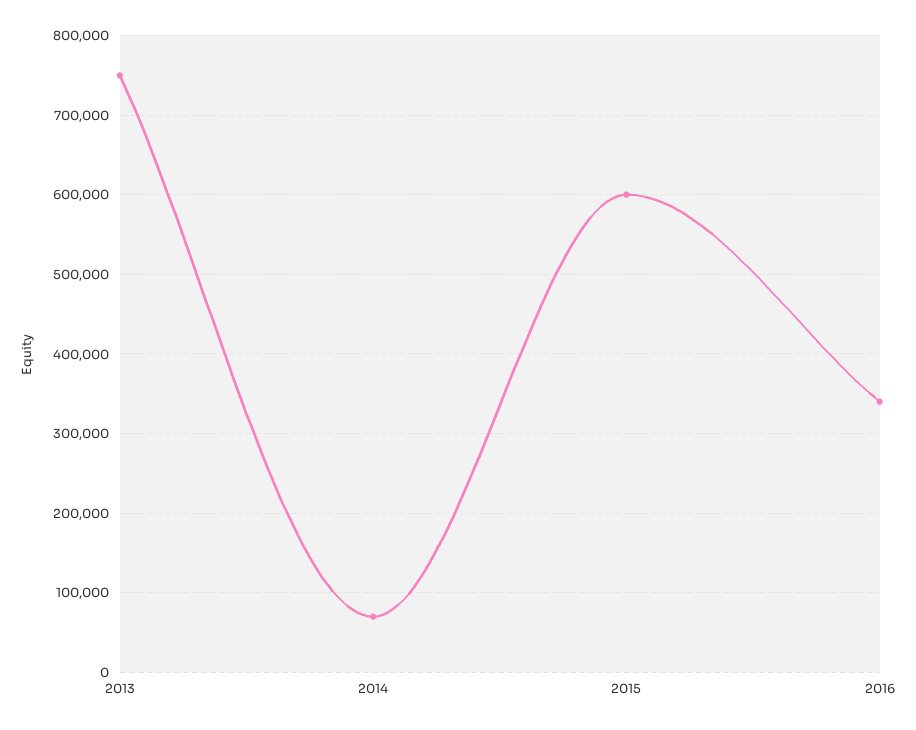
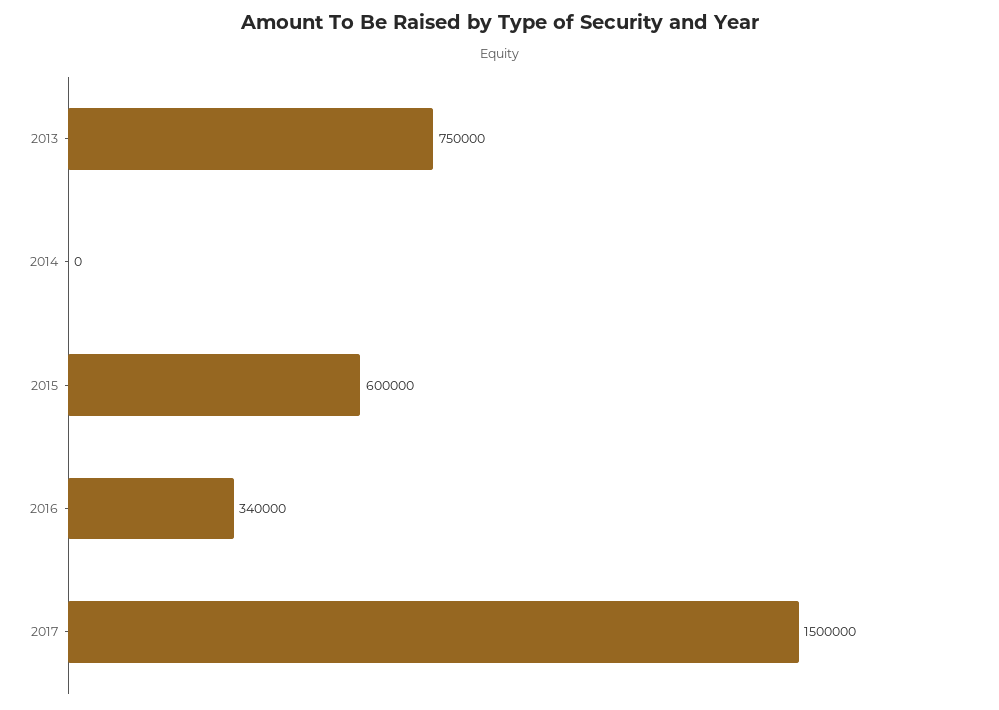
2014: 70000 -> 0
2017: none -> 1500000

